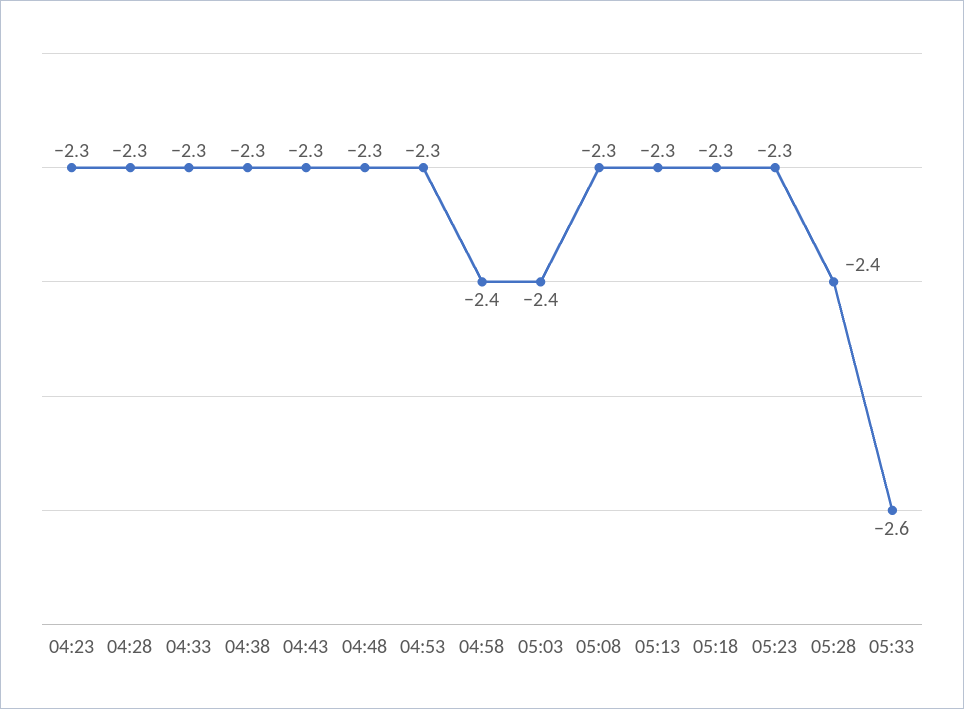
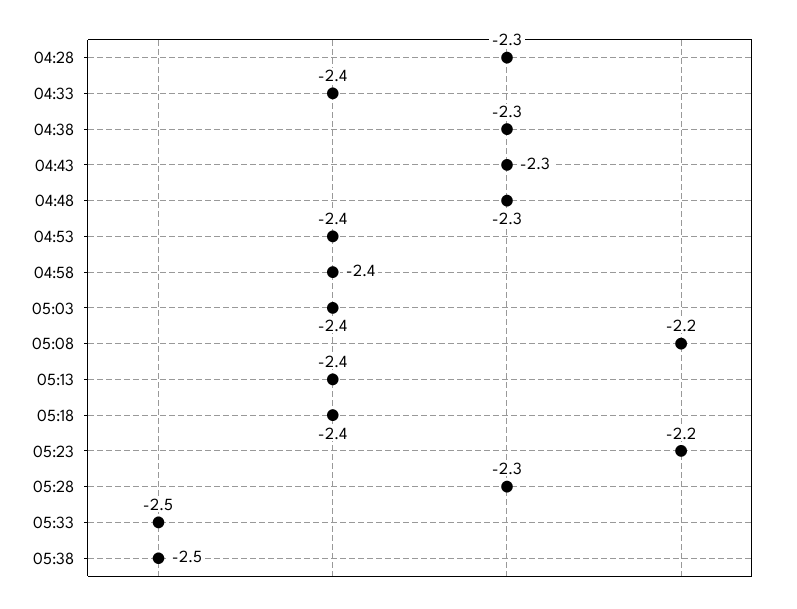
04:23: -2.3 -> none
04:33: -2.3 -> -2.4
04:53: -2.3 -> -2.4
05:08: -2.3 -> -2.2
05:13: -2.3 -> -2.4
05:18: -2.3 -> -2.4
05:23: -2.3 -> -2.2
05:28: -2.4 -> -2.3
05:33: -2.6 -> -2.5
05:38: none -> -2.5

